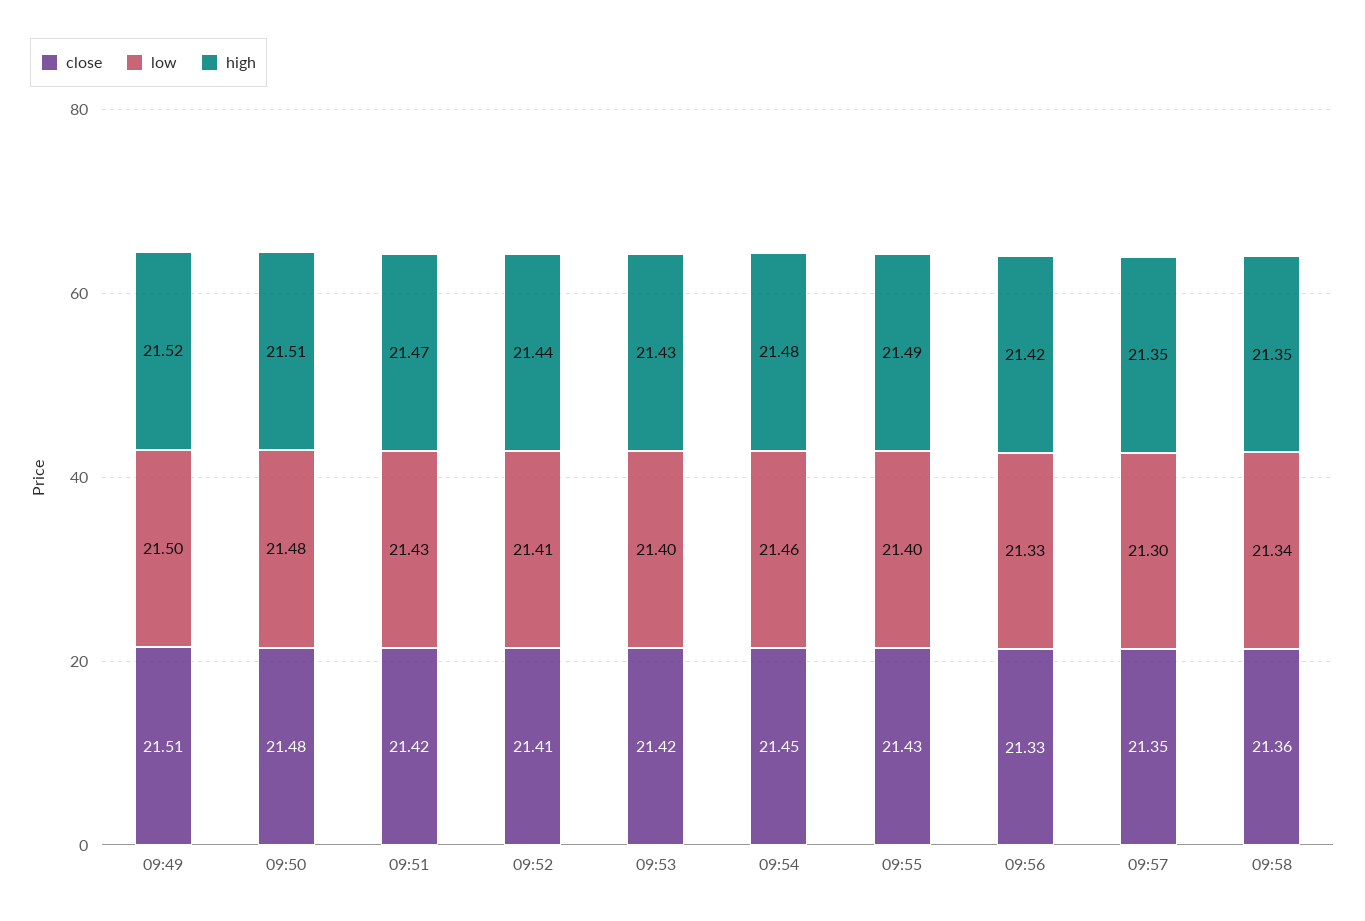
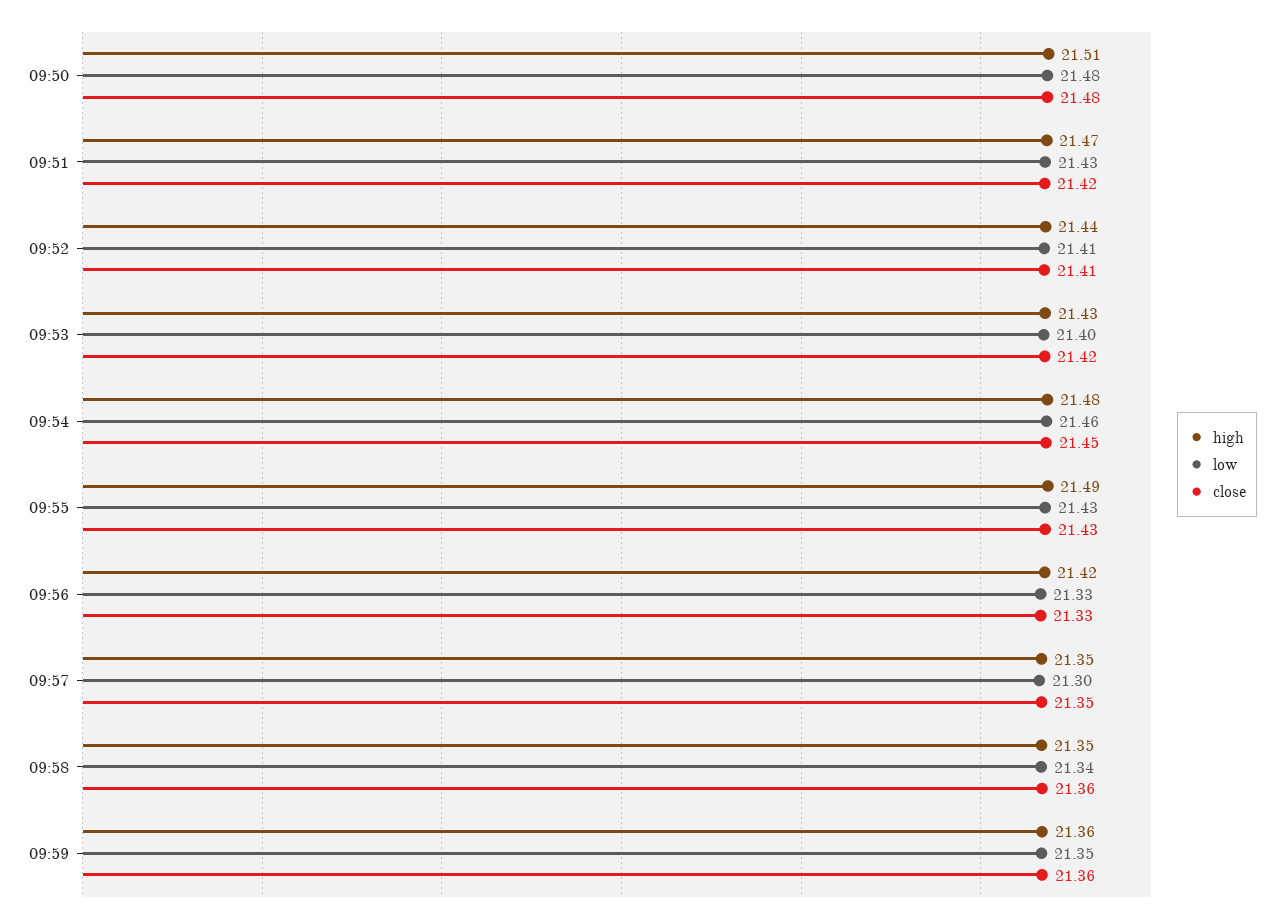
close, 09:49: 21.51 -> none
low, 09:49: 21.5 -> none
high, 09:49: 21.52 -> none
low, 09:55: 21.4 -> 21.43
high, 09:59: none -> 21.36
low, 09:59: none -> 21.35
close, 09:59: none -> 21.36

